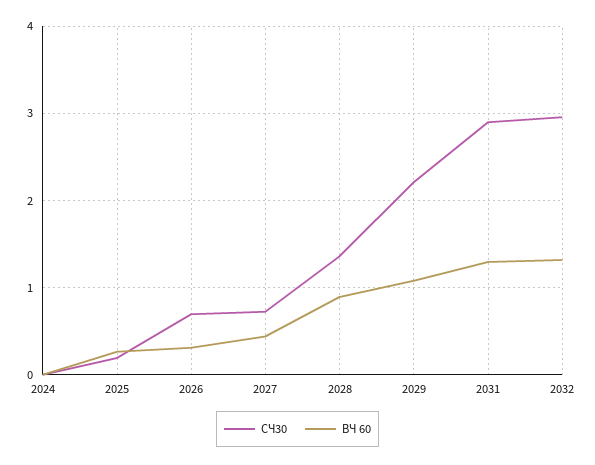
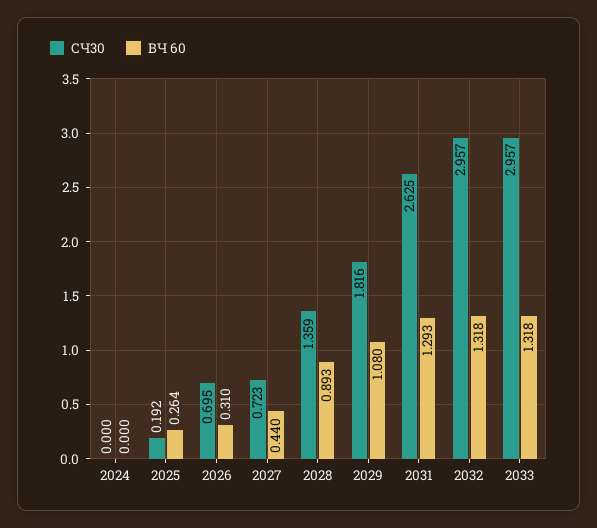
СЧ30, 2029: 2.2 -> 1.816
СЧ30, 2031: 2.9 -> 2.625
СЧ30, 2033: none -> 2.957
ВЧ 60, 2033: none -> 1.318

